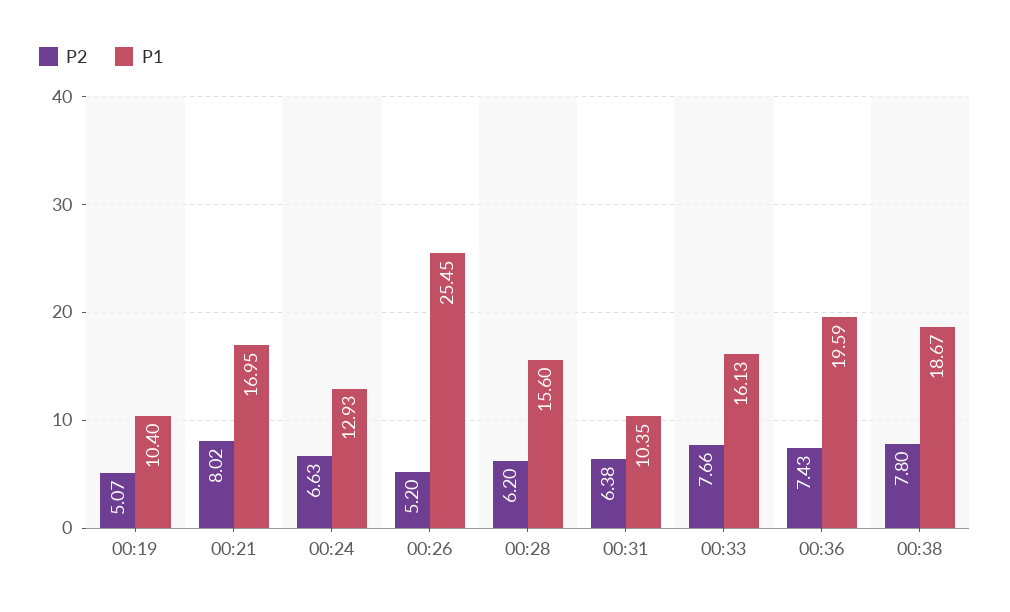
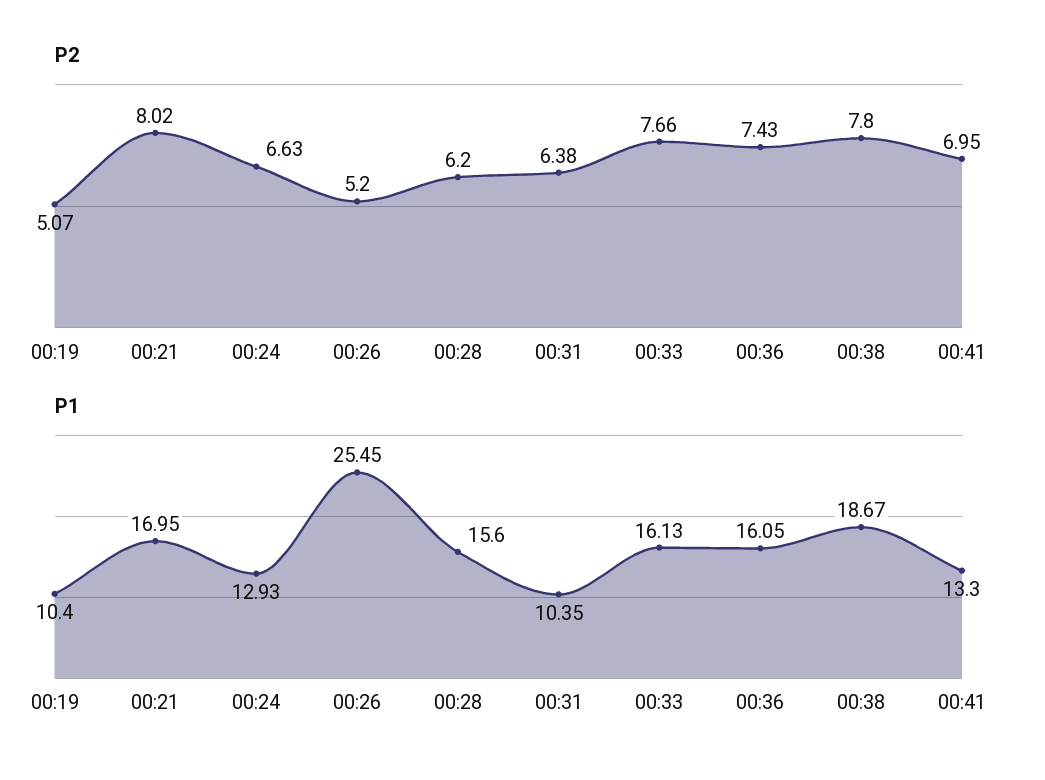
P1, 00:36: 19.59 -> 16.05
P2, 00:41: none -> 6.95
P1, 00:41: none -> 13.3

